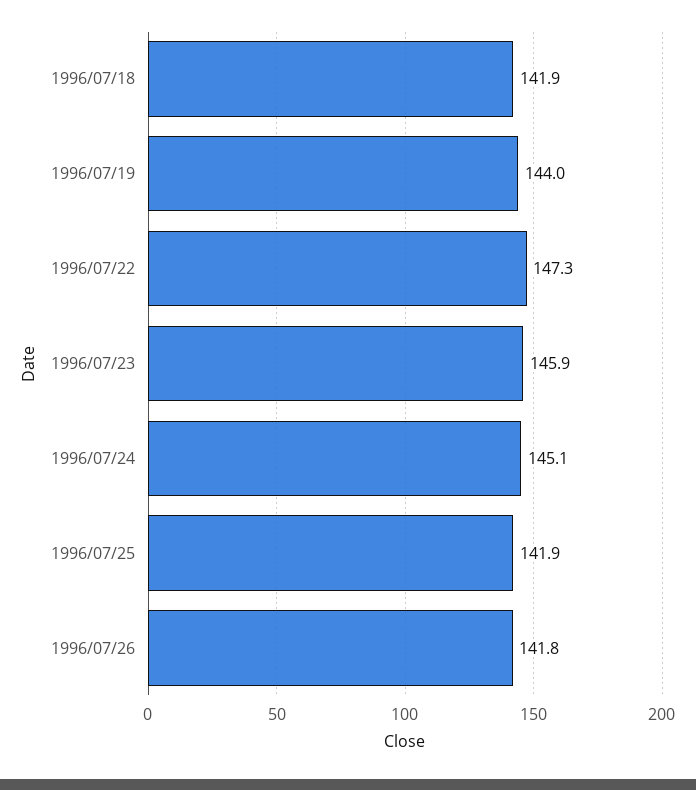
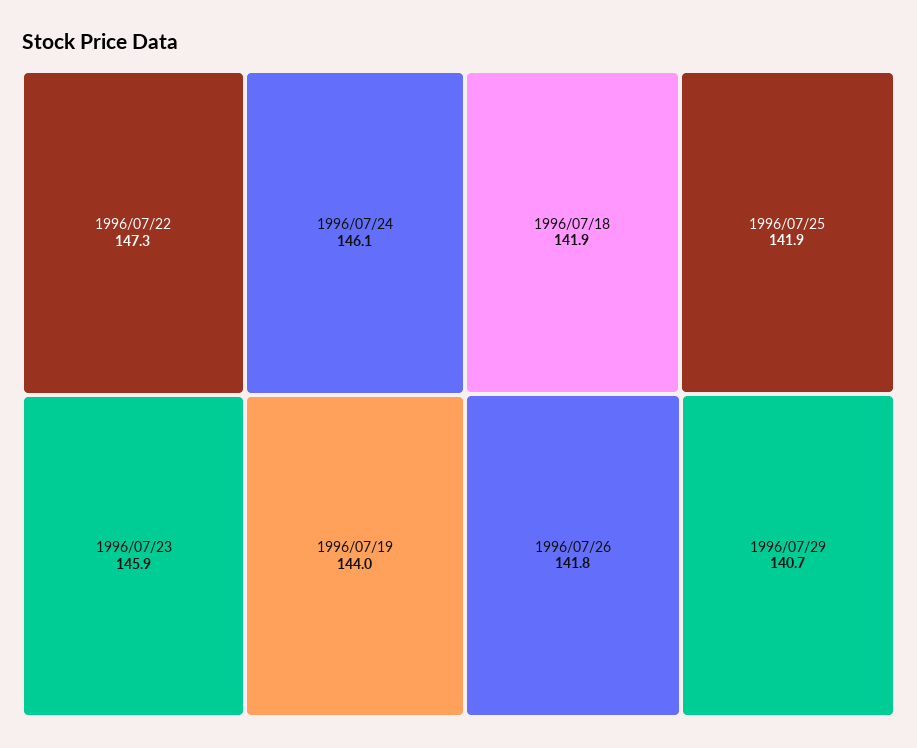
1996/07/24: 145.1 -> 146.1
1996/07/29: none -> 140.7

